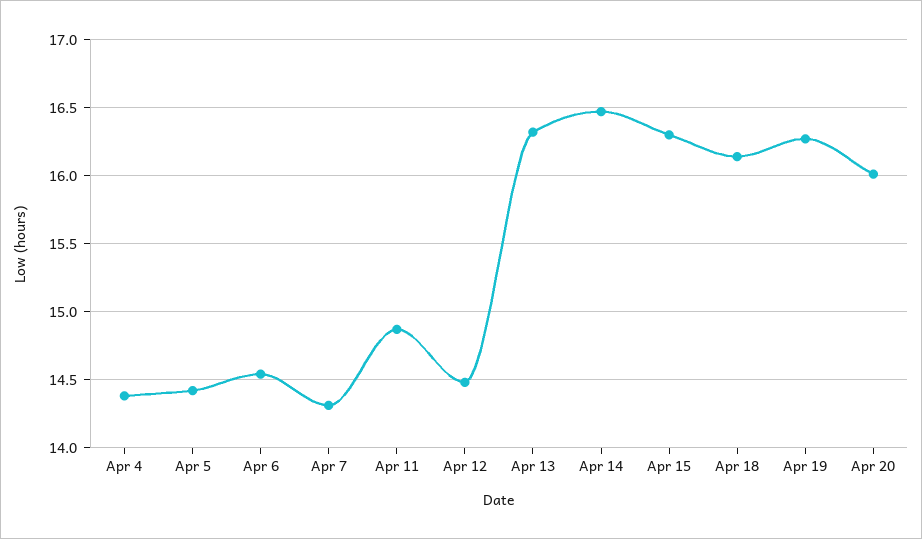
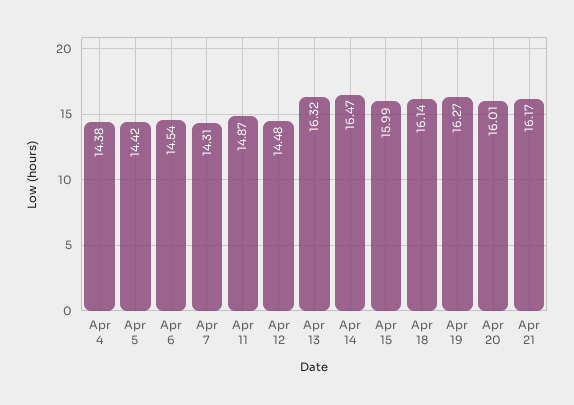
Apr 15: 16.3 -> 15.99
Apr 21: none -> 16.17

